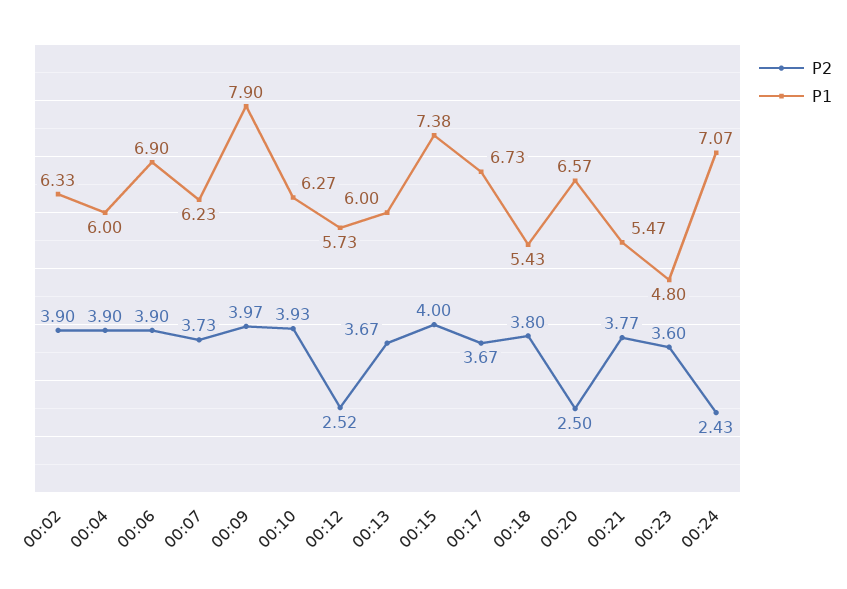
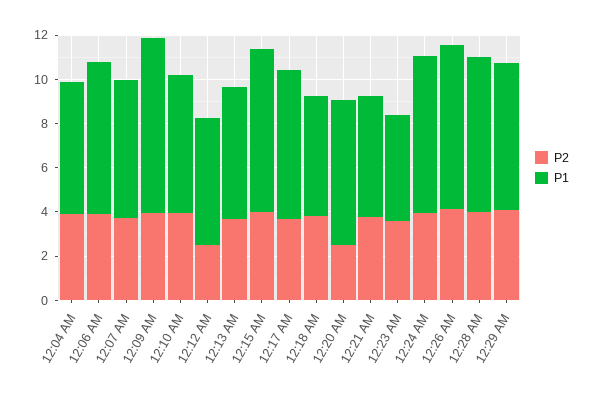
P2, 00:02: 3.9 -> none
P1, 00:02: 6.33 -> none
P2, 00:24: 2.43 -> 4
P2, 12:26 AM: none -> 4
P1, 12:26 AM: none -> 7.5
P2, 12:28 AM: none -> 4
P1, 12:28 AM: none -> 7
P2, 12:29 AM: none -> 4
P1, 12:29 AM: none -> 6.5

